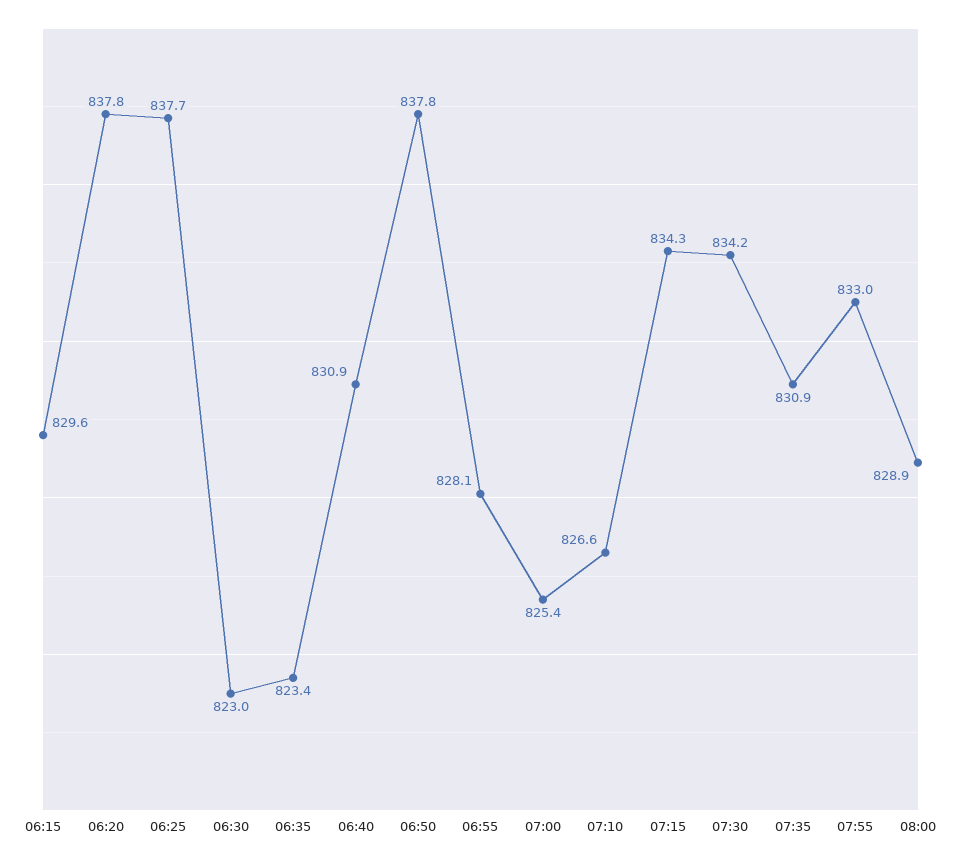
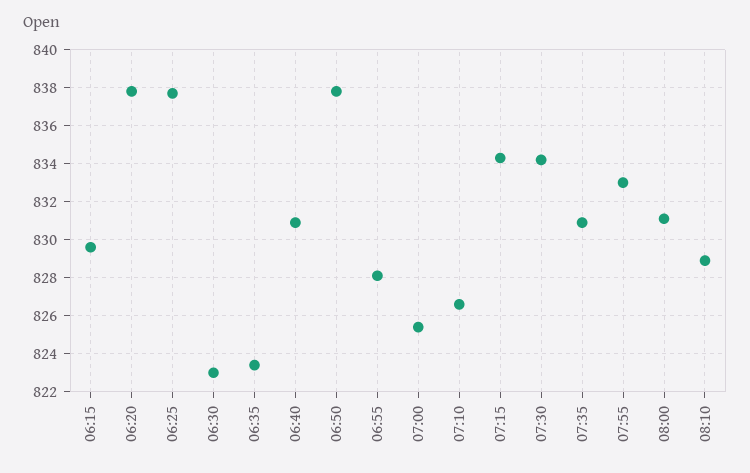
08:00: 828.9 -> 831
08:10: none -> 829

